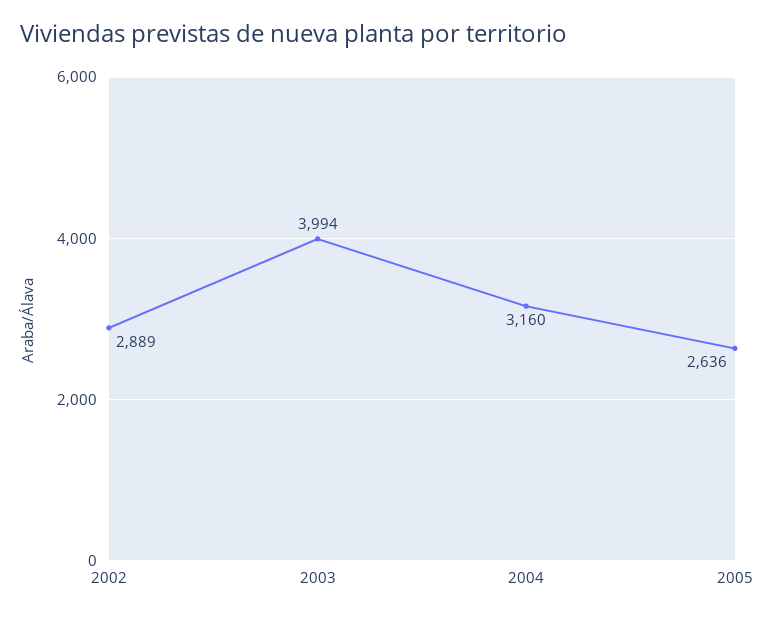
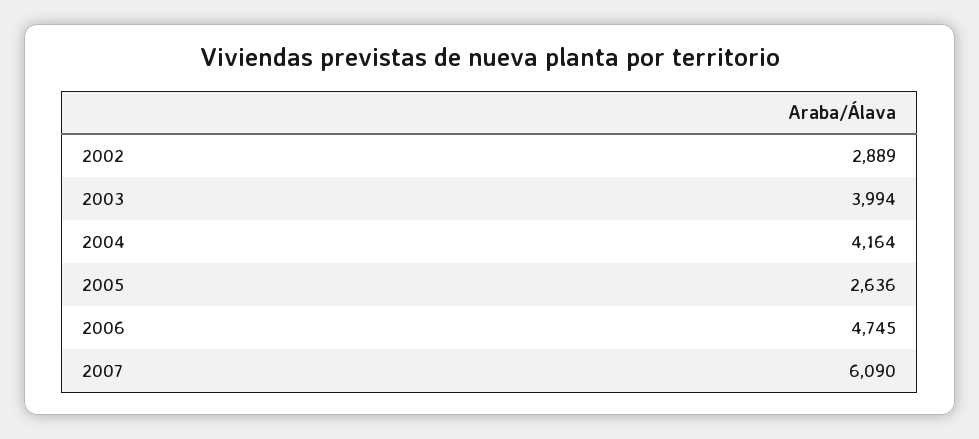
2004: 3160 -> 4164
2006: none -> 4745
2007: none -> 6090

